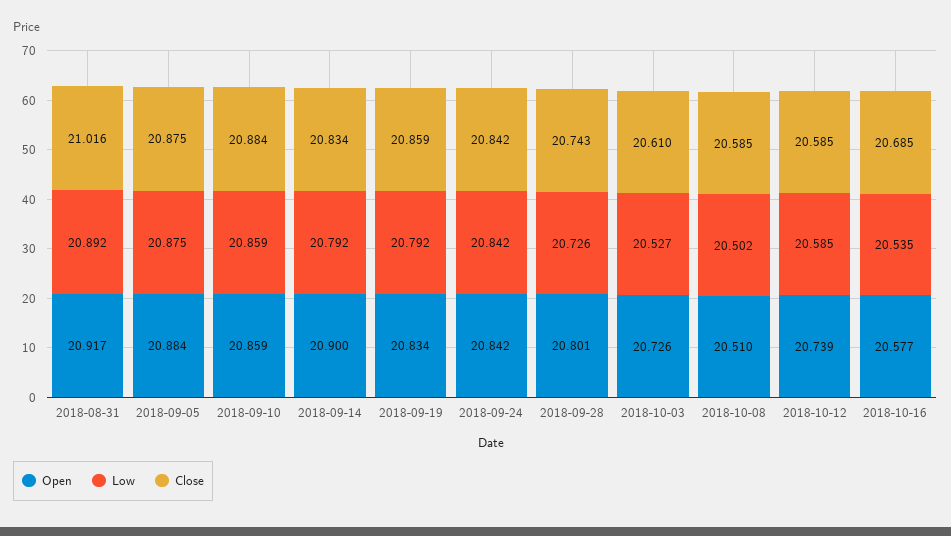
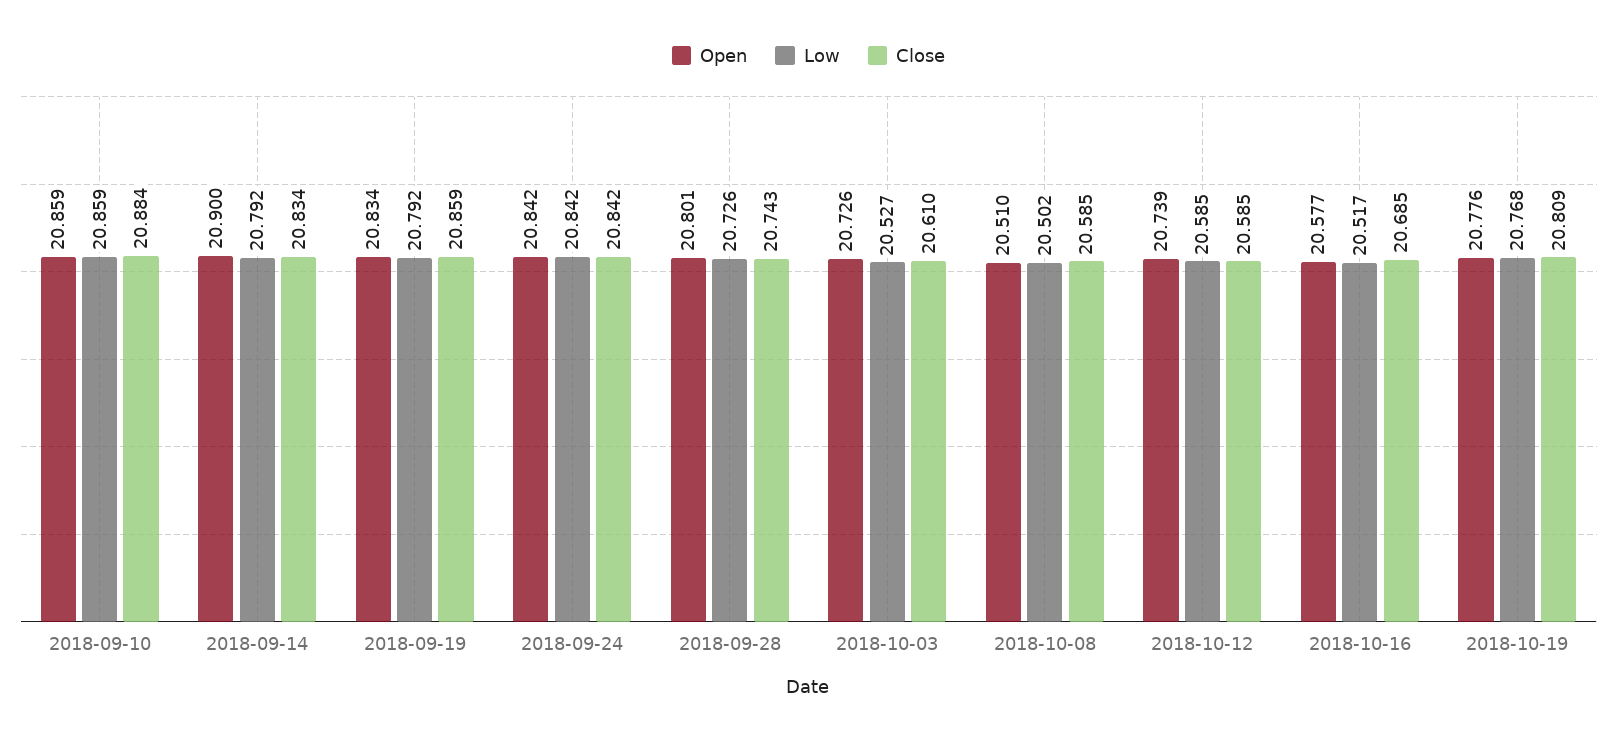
Open, 2018-08-31: 20.917 -> none
Low, 2018-08-31: 20.892 -> none
Close, 2018-08-31: 21.016 -> none
Open, 2018-09-05: 20.884 -> none
Low, 2018-09-05: 20.875 -> none
Close, 2018-09-05: 20.875 -> none
Low, 2018-10-16: 20.535 -> 20.517
Open, 2018-10-19: none -> 20.776
Low, 2018-10-19: none -> 20.768
Close, 2018-10-19: none -> 20.809

